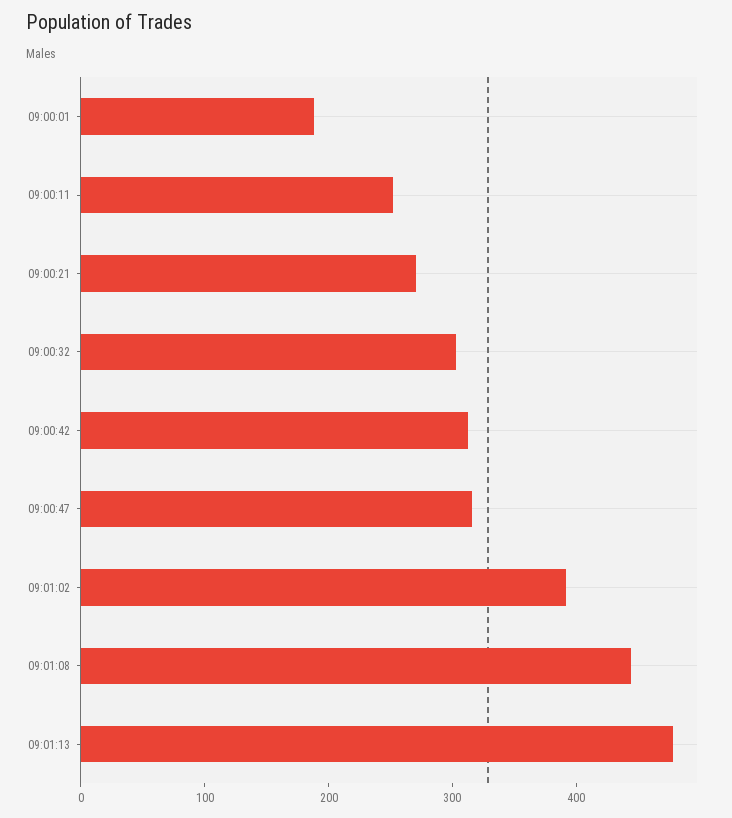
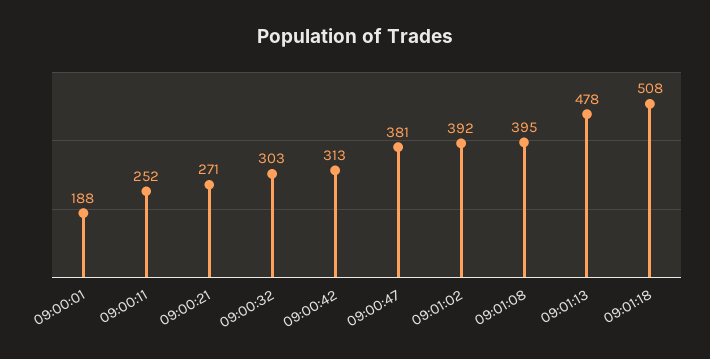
09:00:47: 320 -> 381
09:01:08: 440 -> 395
09:01:18: none -> 508

